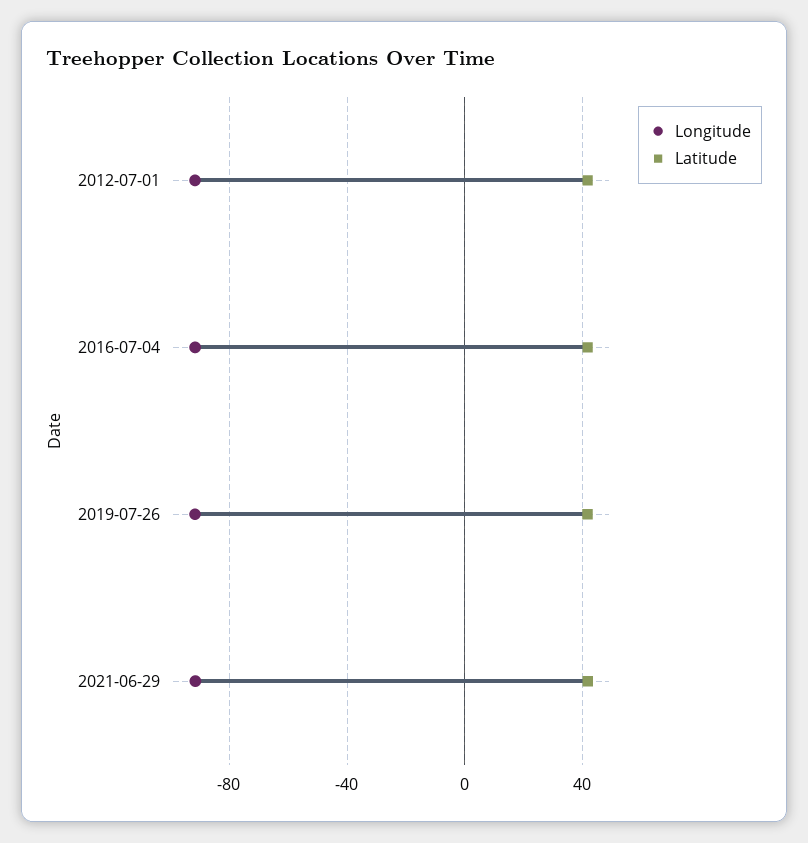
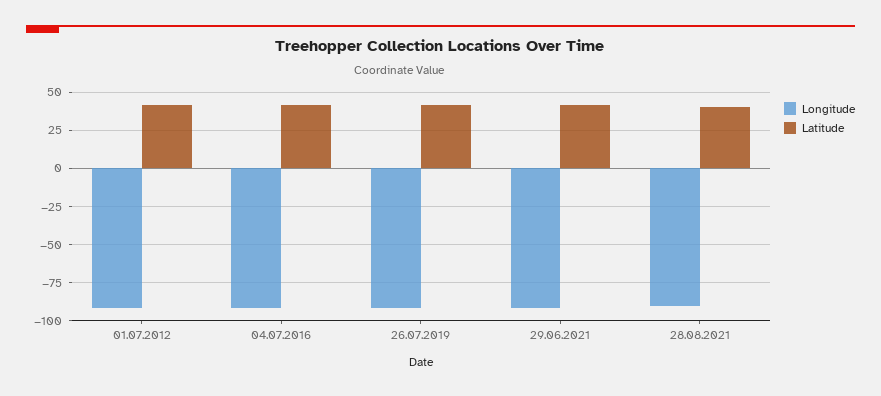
Longitude, 28.08.2021: none -> -90
Latitude, 28.08.2021: none -> 40

